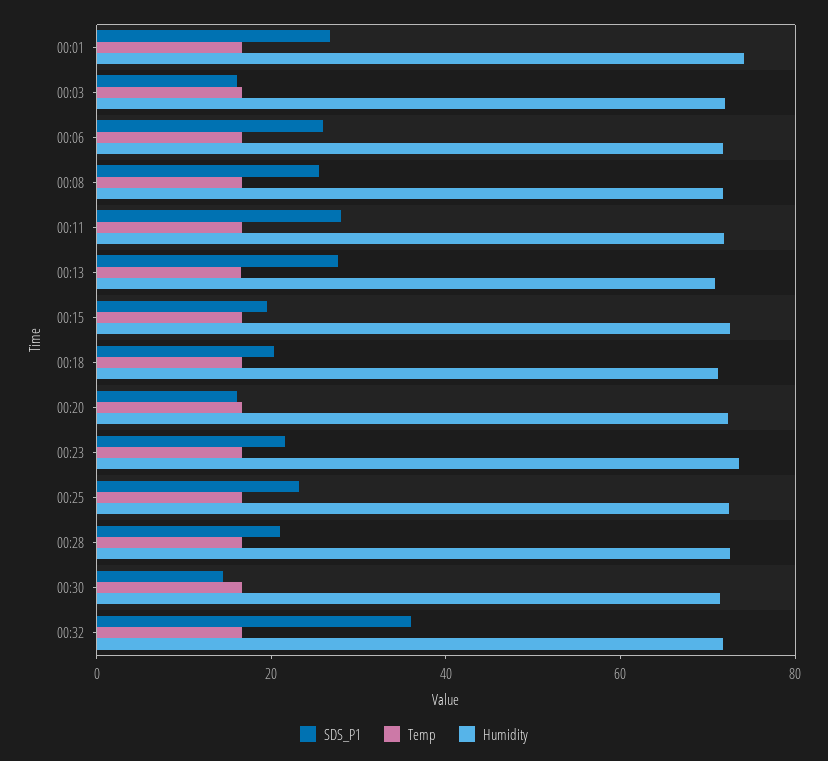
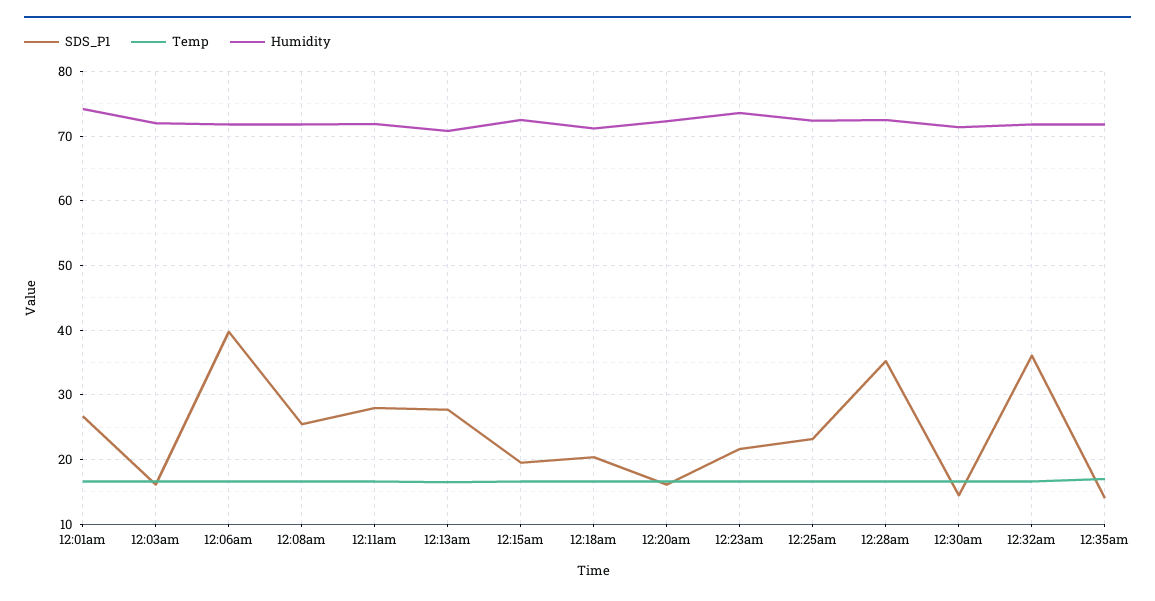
SDS_P1, 00:06: 25 -> 40
SDS_P1, 00:28: 20 -> 35
SDS_P1, 12:35am: none -> 14
Temp, 12:35am: none -> 17
Humidity, 12:35am: none -> 72

